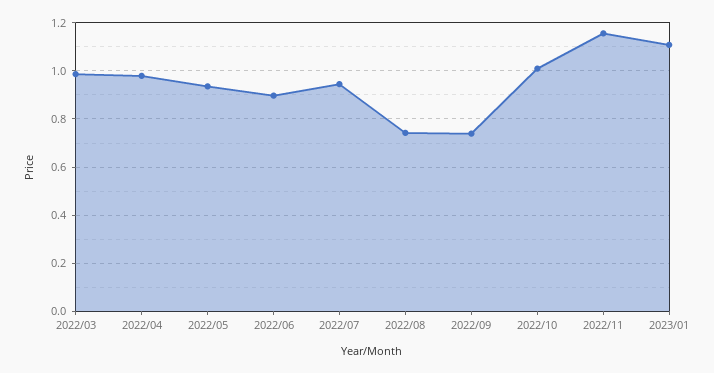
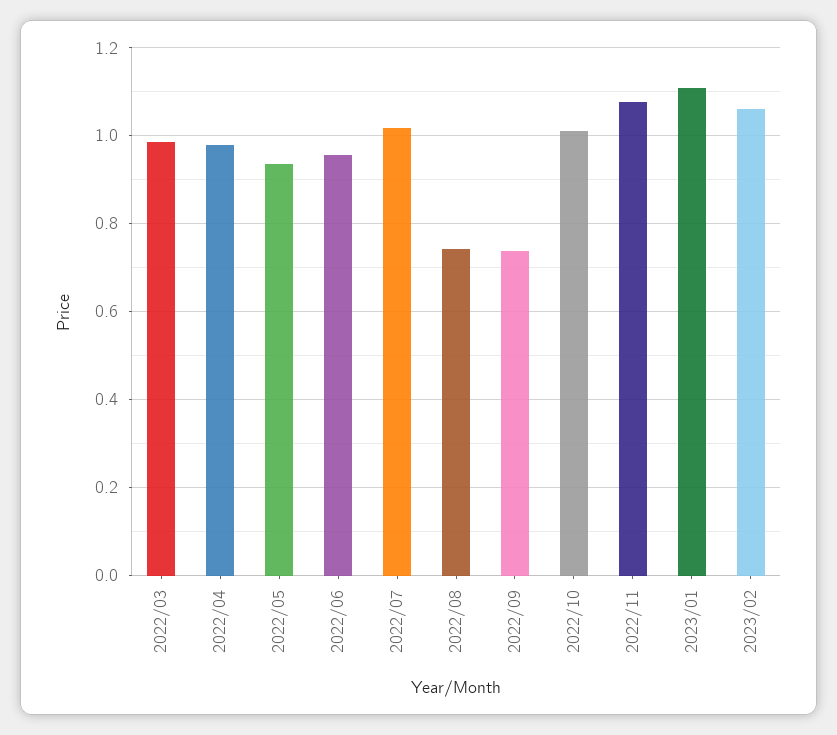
2022/06: 0.9 -> 0.96
2022/07: 0.95 -> 1.02
2022/11: 1.15 -> 1.08
2023/02: none -> 1.06

